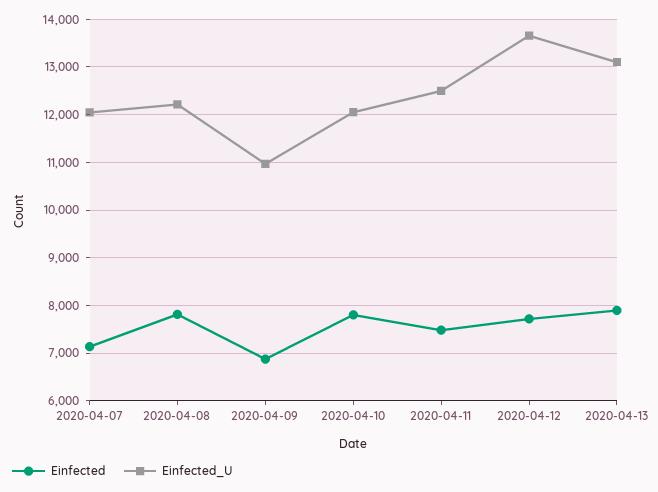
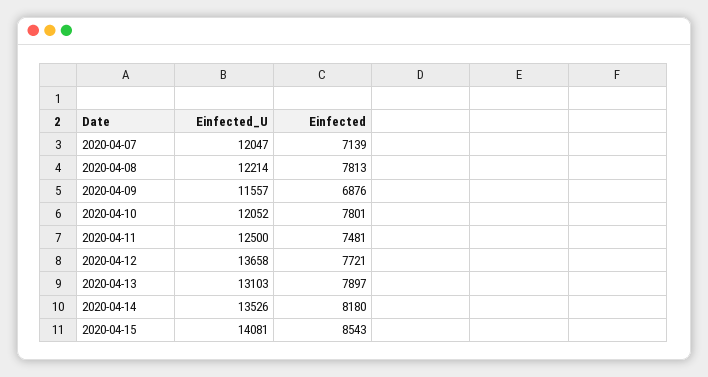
Einfected_U, 2020-04-09: 11000 -> 11557
Einfected_U, 2020-04-14: none -> 13526
Einfected, 2020-04-14: none -> 8180
Einfected_U, 2020-04-15: none -> 14081
Einfected, 2020-04-15: none -> 8543

